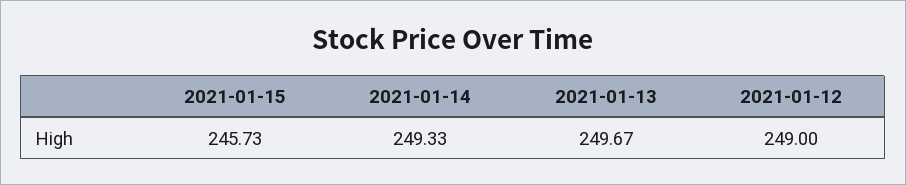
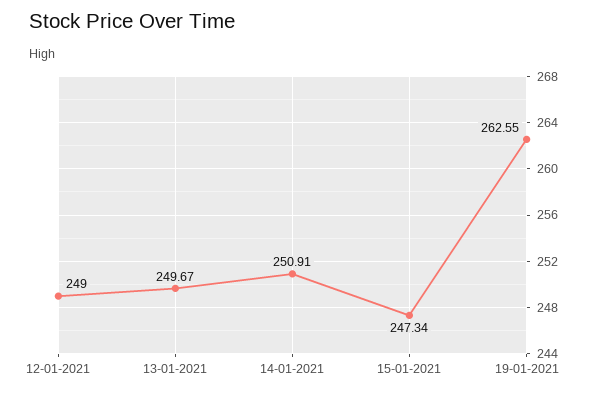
2021-01-15: 245.73 -> 247.34
2021-01-14: 249.33 -> 250.91
19-01-2021: none -> 262.55

